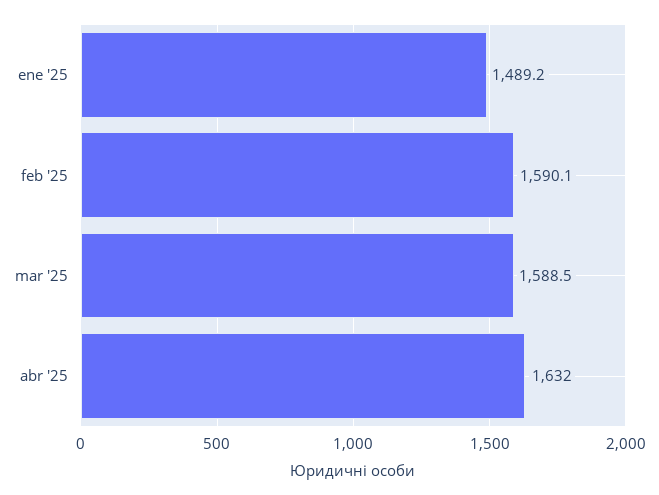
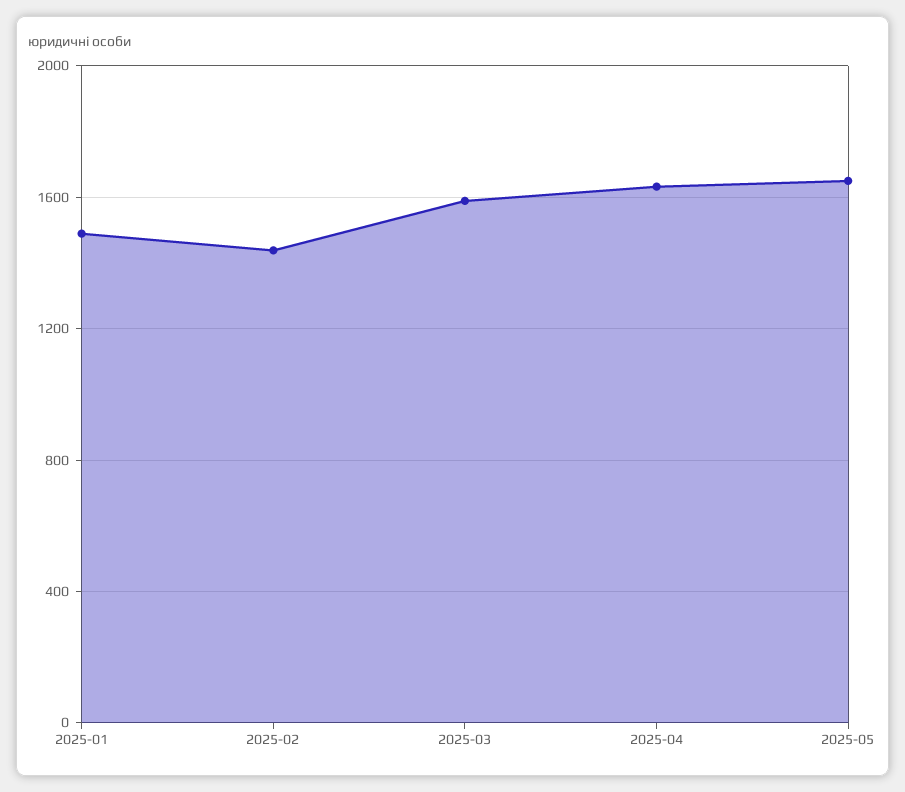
feb '25: 1590.1 -> 1450
2025-05: none -> 1650

